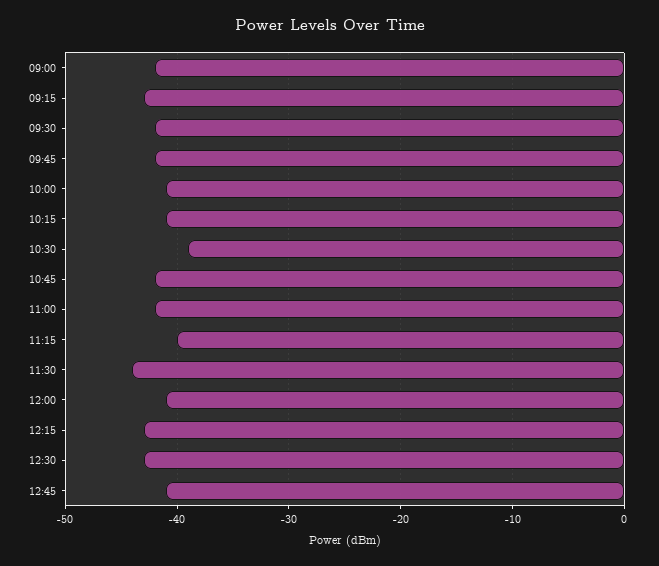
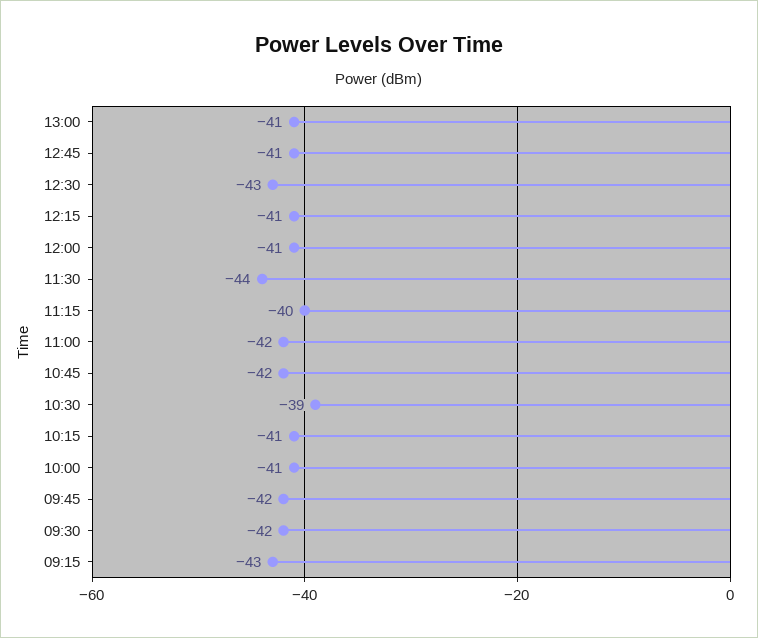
09:00: -42 -> none
12:15: -43 -> -41
13:00: none -> -41

